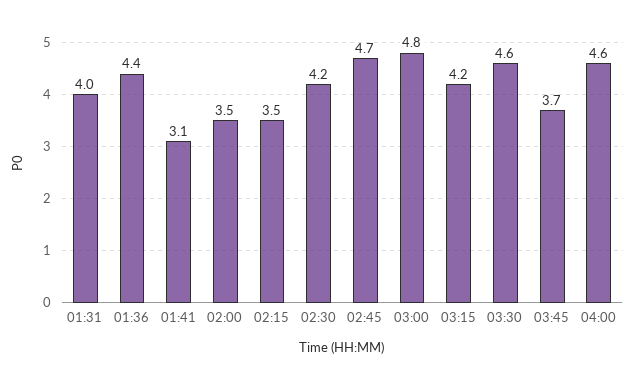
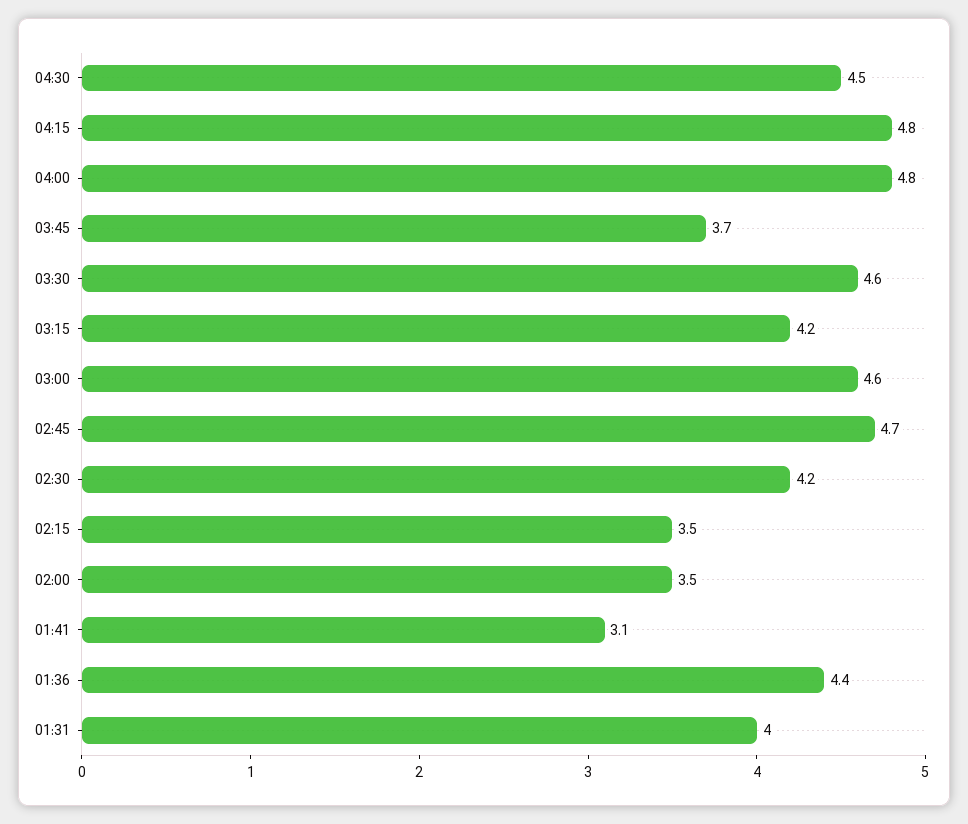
03:00: 4.8 -> 4.6
04:00: 4.6 -> 4.8
04:30: none -> 4.5
04:15: none -> 4.8

